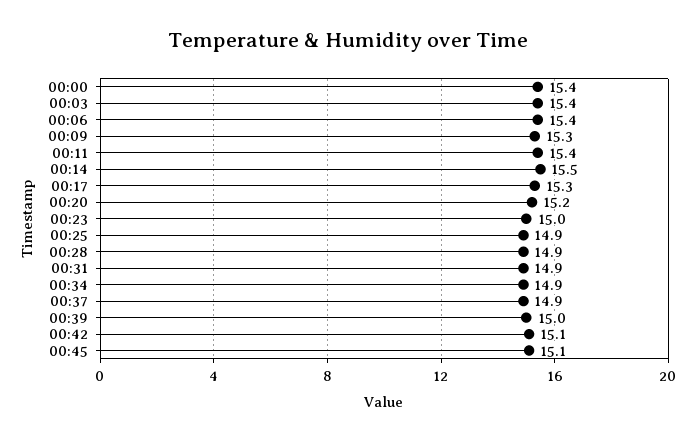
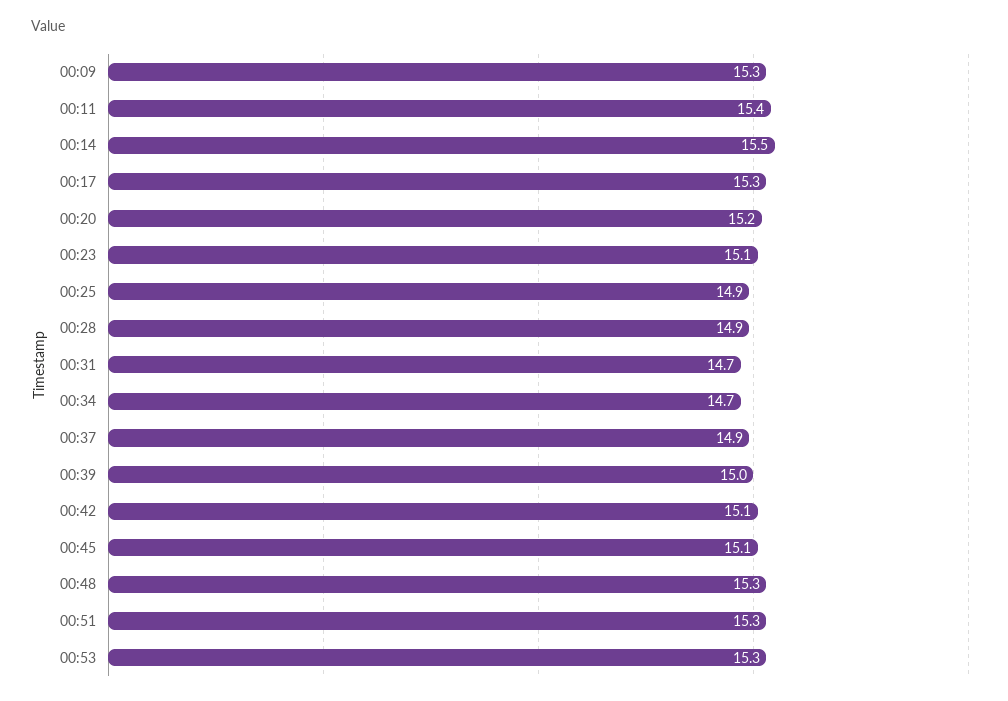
00:00: 15.4 -> none
00:03: 15.4 -> none
00:06: 15.4 -> none
00:23: 15 -> 15.1
00:31: 14.9 -> 14.7
00:34: 14.9 -> 14.7
00:48: none -> 15.3
00:51: none -> 15.3
00:53: none -> 15.3

